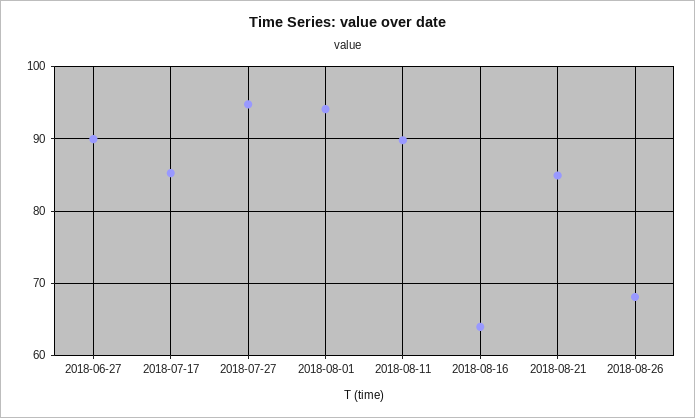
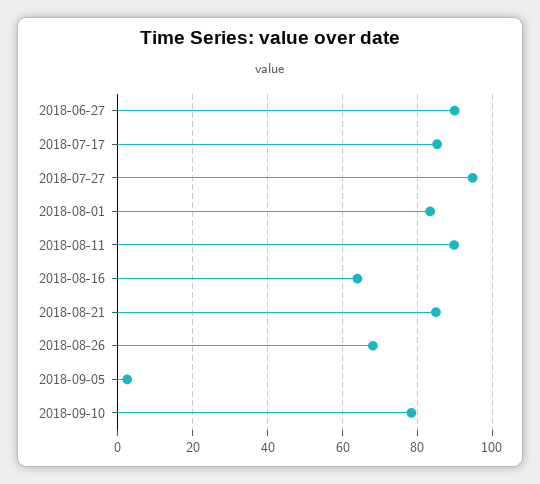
2018-08-01: 94 -> 84
2018-09-05: none -> 2
2018-09-10: none -> 78

